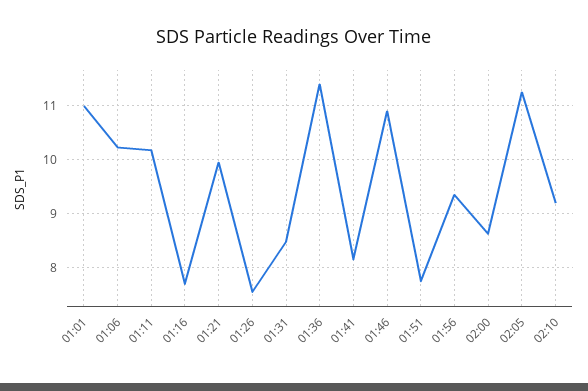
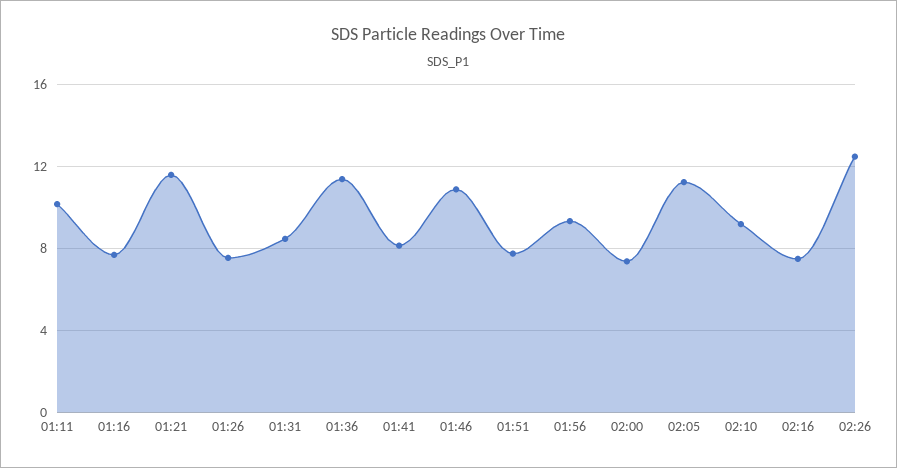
01:01: 11 -> none
01:06: 10.2 -> none
01:21: 10 -> 11.5
02:00: 8.6 -> 7.5
02:16: none -> 7.5
02:26: none -> 12.5

